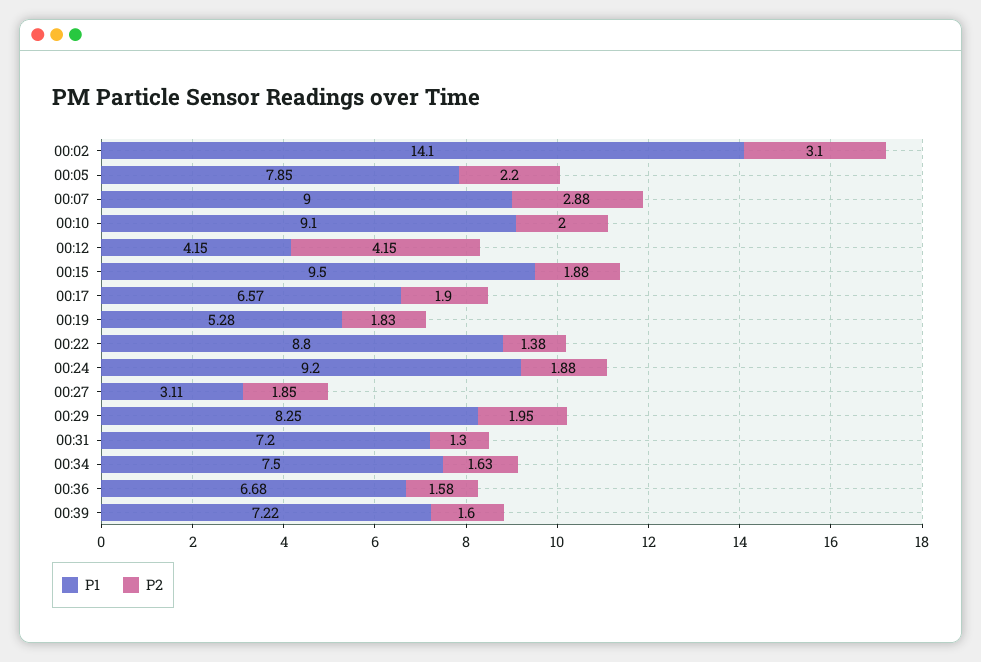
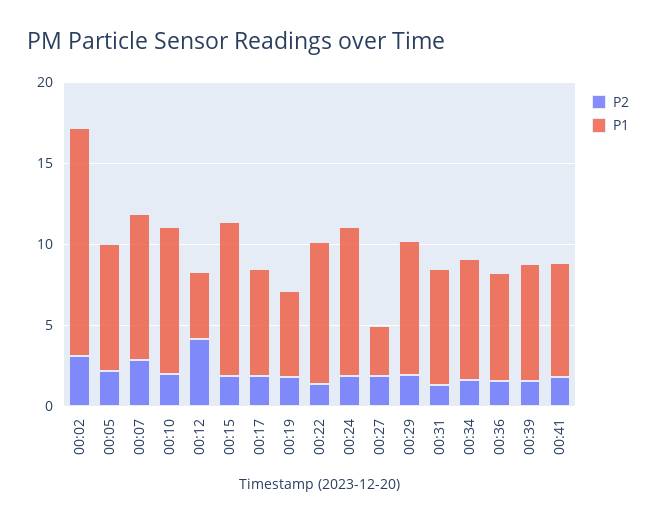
P2, 00:41: none -> 2
P1, 00:41: none -> 7

